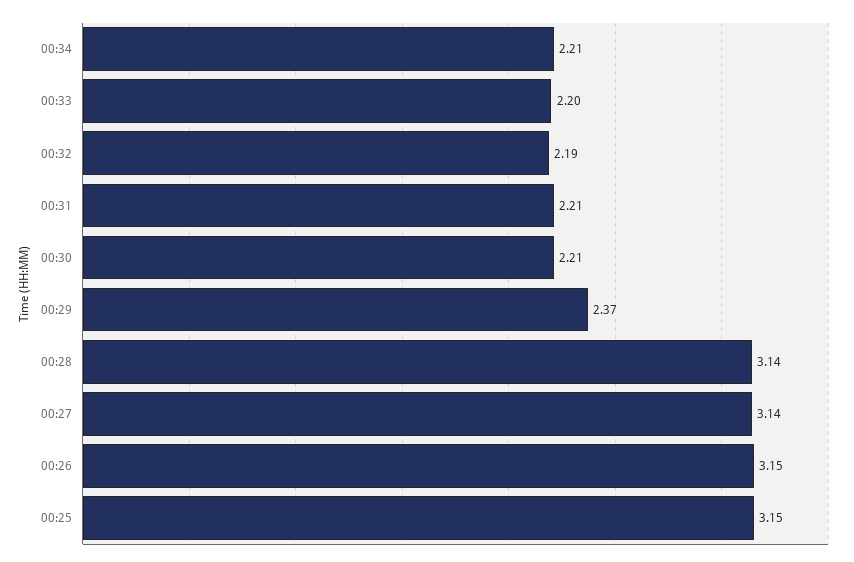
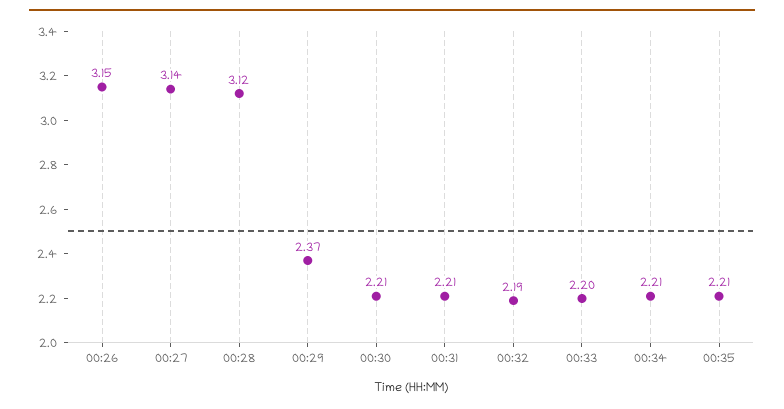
00:28: 3.14 -> 3.12
00:25: 3.15 -> none
00:35: none -> 2.21

